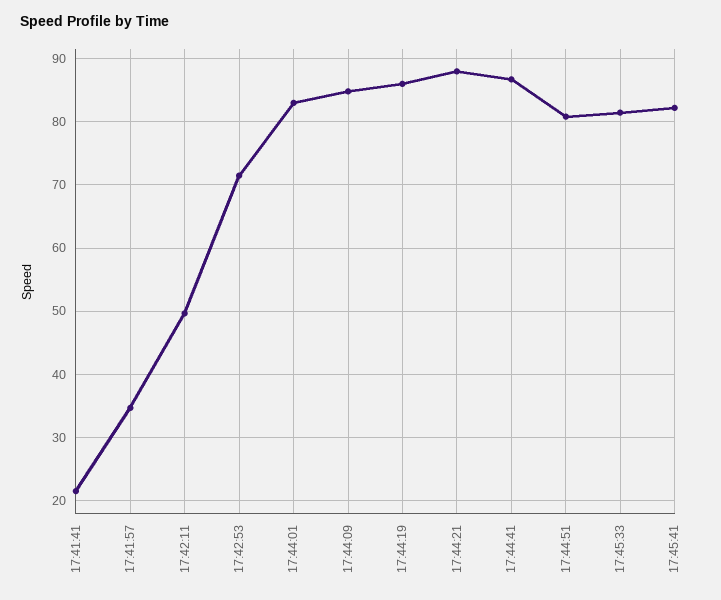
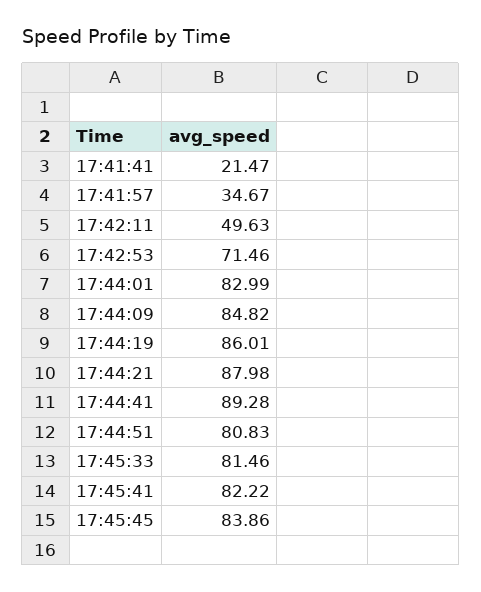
17:44:41: 87 -> 89.28
17:45:45: none -> 83.86

